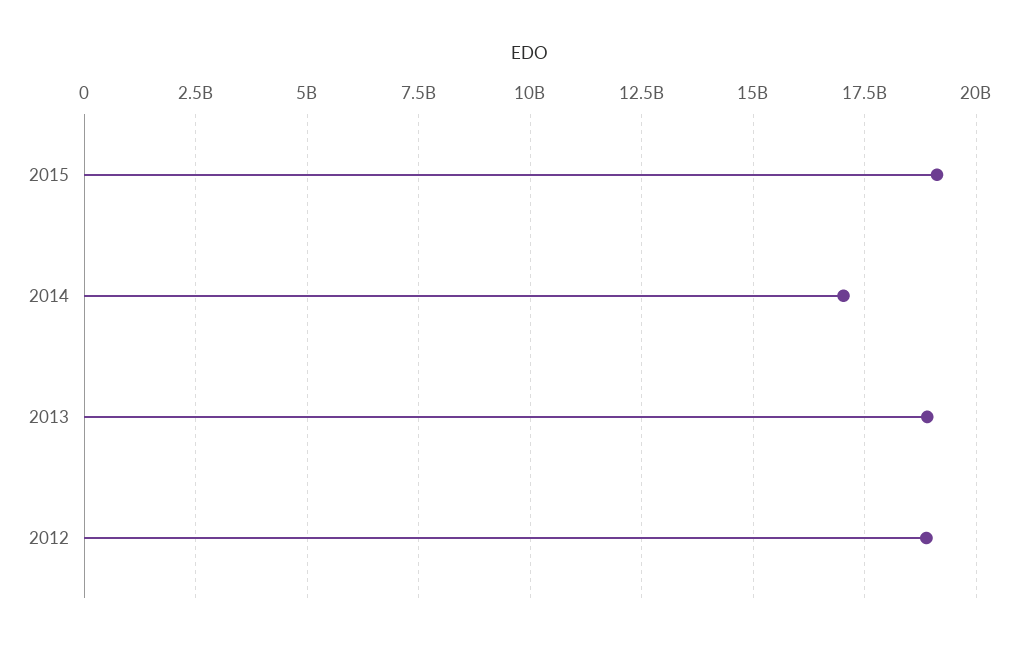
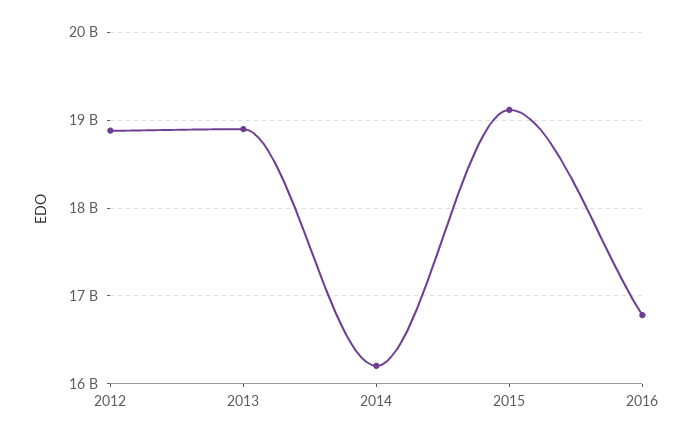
2014: 17000000000 -> 16200000000
2016: none -> 16800000000

